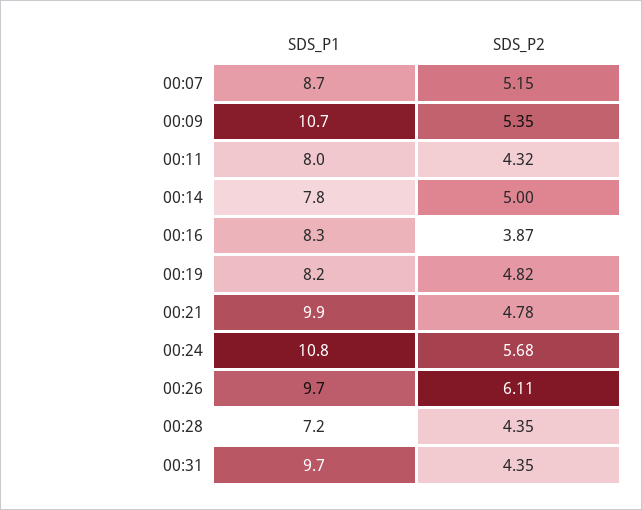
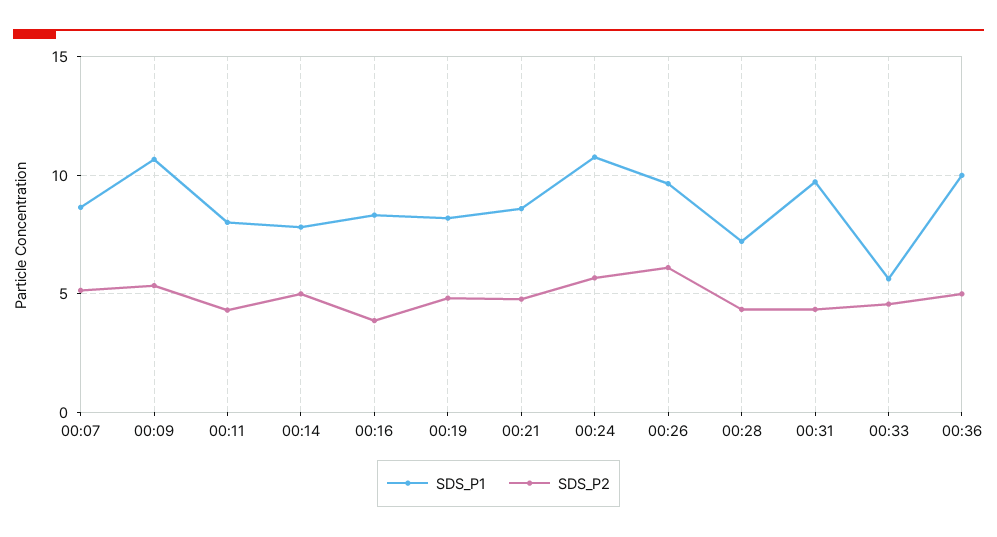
SDS_P1, 00:21: 9.9 -> 8.5
SDS_P1, 00:33: none -> 5.5
SDS_P2, 00:33: none -> 4.5
SDS_P1, 00:36: none -> 10
SDS_P2, 00:36: none -> 5

